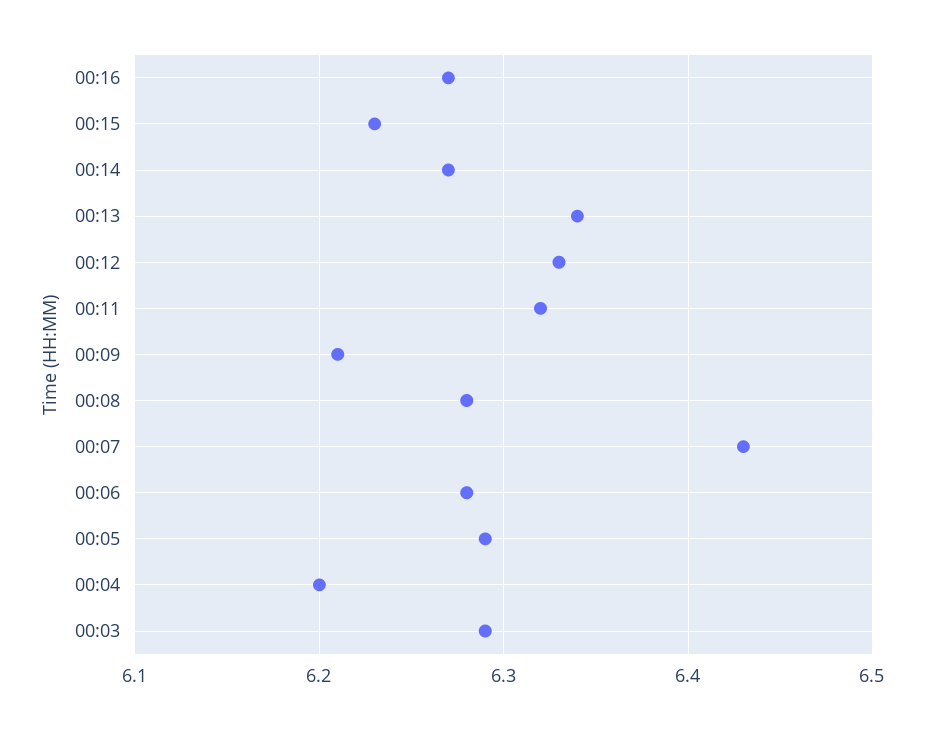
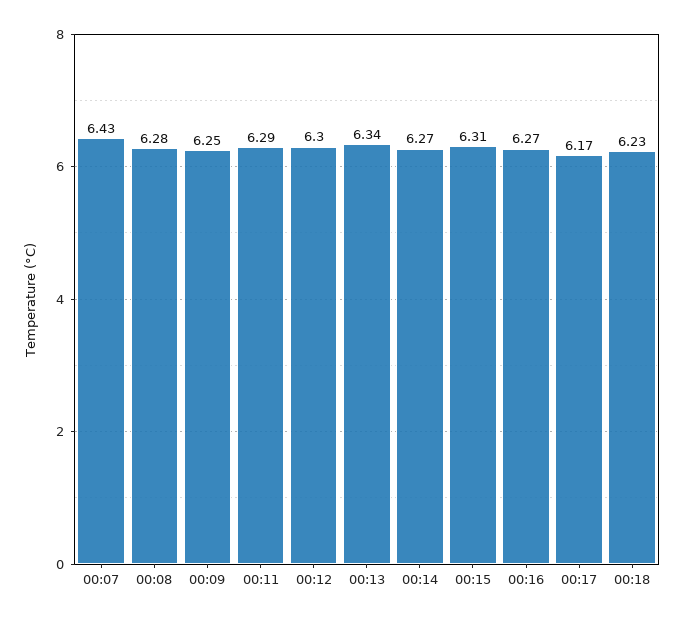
00:15: 6.23 -> 6.31
00:12: 6.33 -> 6.3
00:11: 6.32 -> 6.29
00:09: 6.21 -> 6.25
00:06: 6.28 -> none
00:05: 6.29 -> none
00:04: 6.2 -> none
00:03: 6.29 -> none
00:17: none -> 6.17
00:18: none -> 6.23

